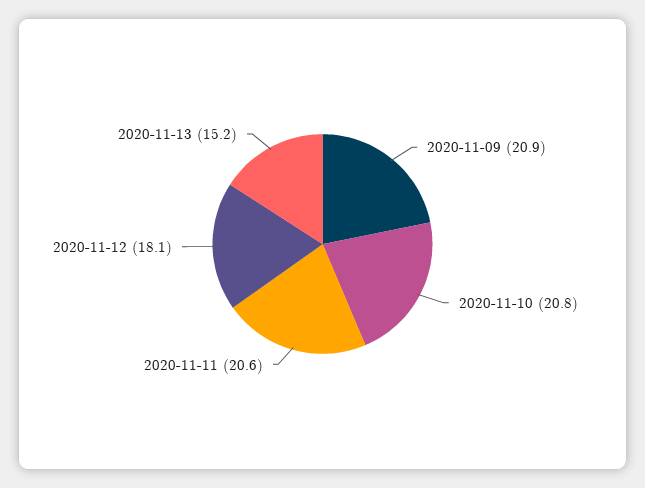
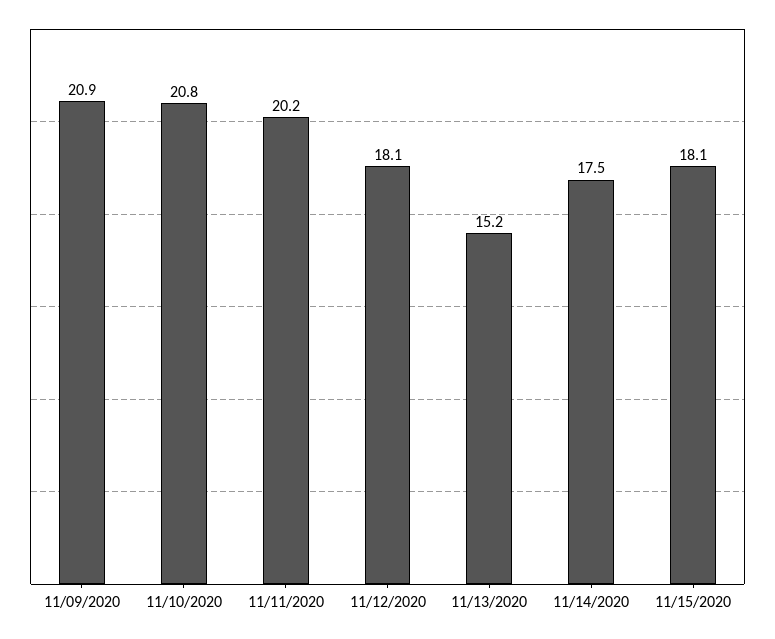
2020-11-11: 20.6 -> 20.2
11/14/2020: none -> 17.5
11/15/2020: none -> 18.1

